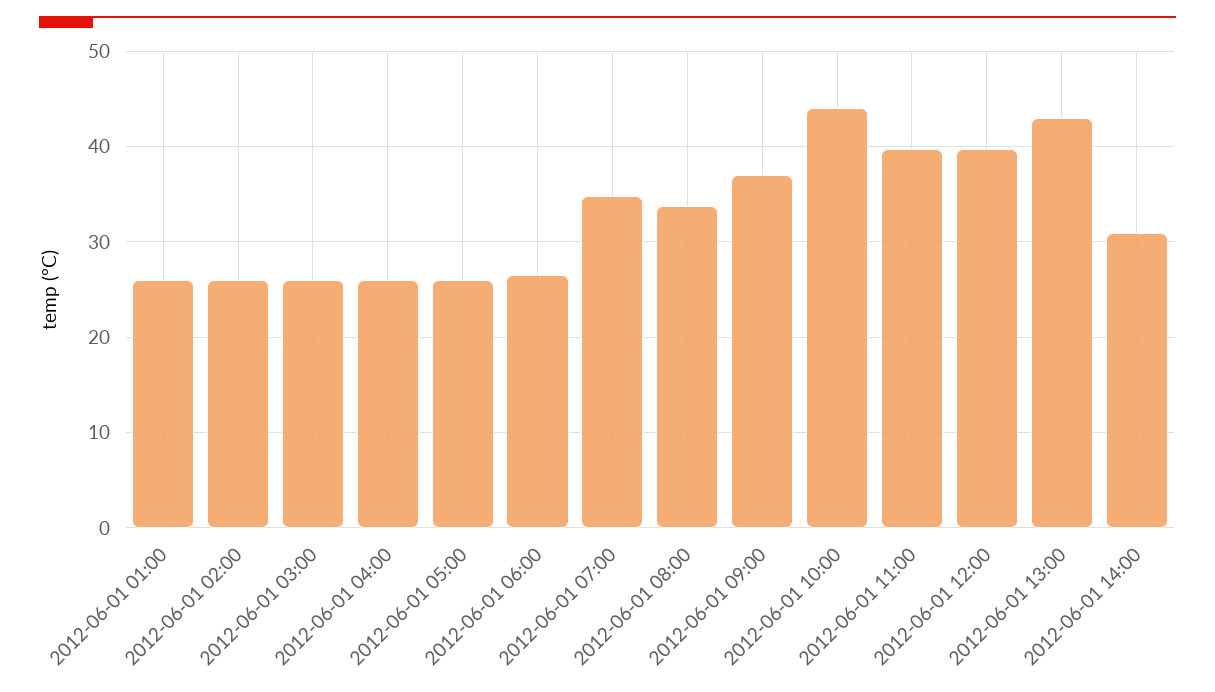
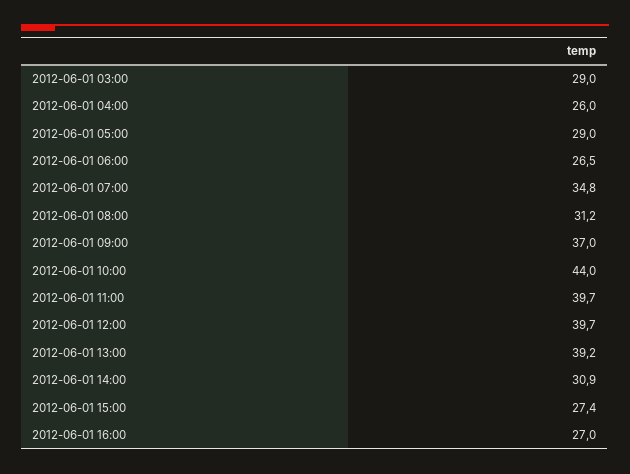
2012-06-01 01:00: 26 -> none
2012-06-01 02:00: 26 -> none
2012-06-01 03:00: 26 -> 29
2012-06-01 05:00: 26 -> 29
2012-06-01 08:00: 34 -> 31.2
2012-06-01 13:00: 43 -> 39.2
2012-06-01 15:00: none -> 27.4
2012-06-01 16:00: none -> 27

